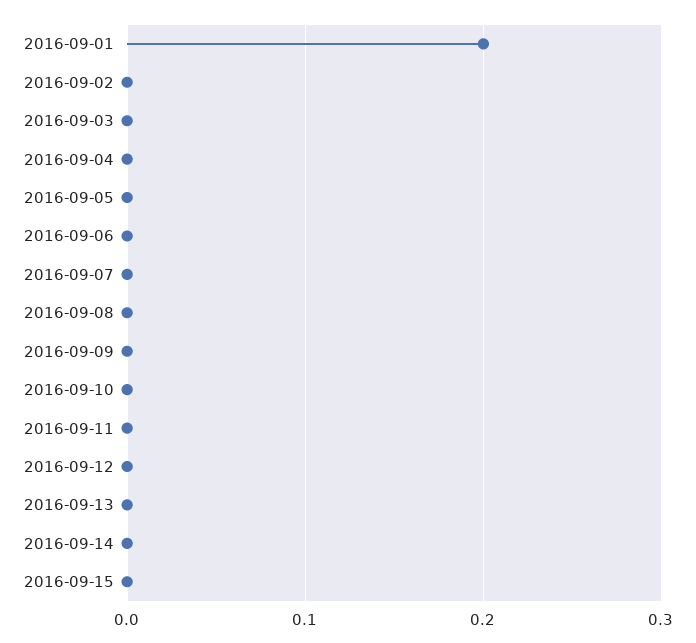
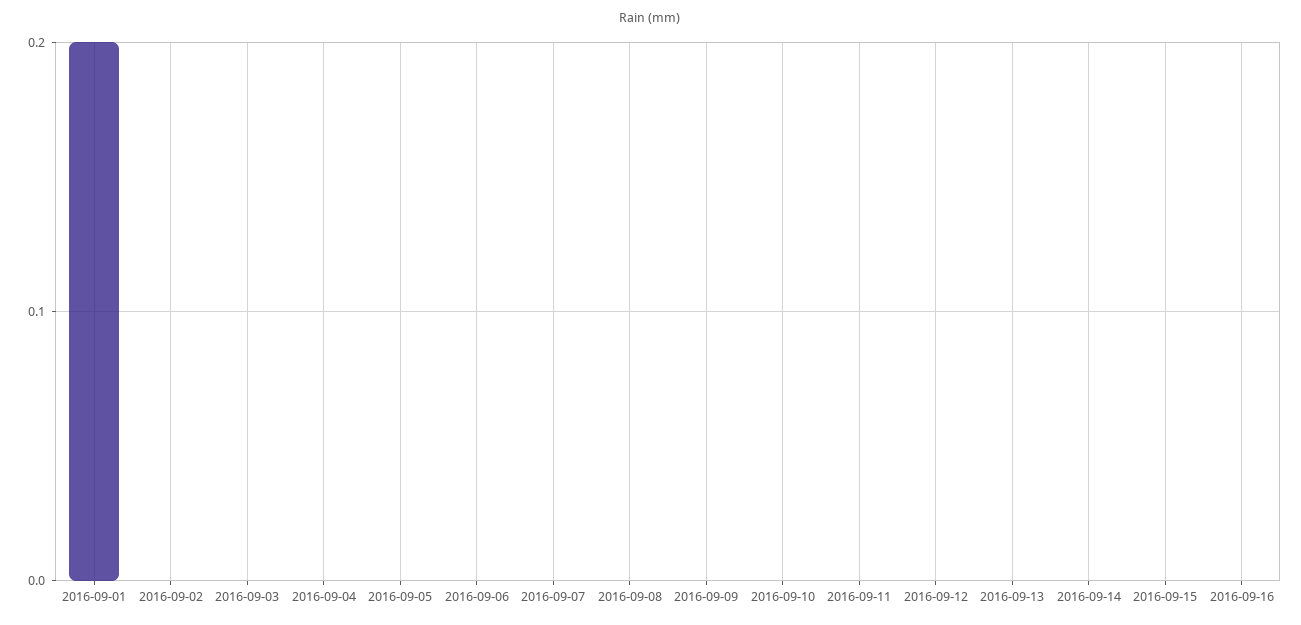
2016-09-16: none -> 0

